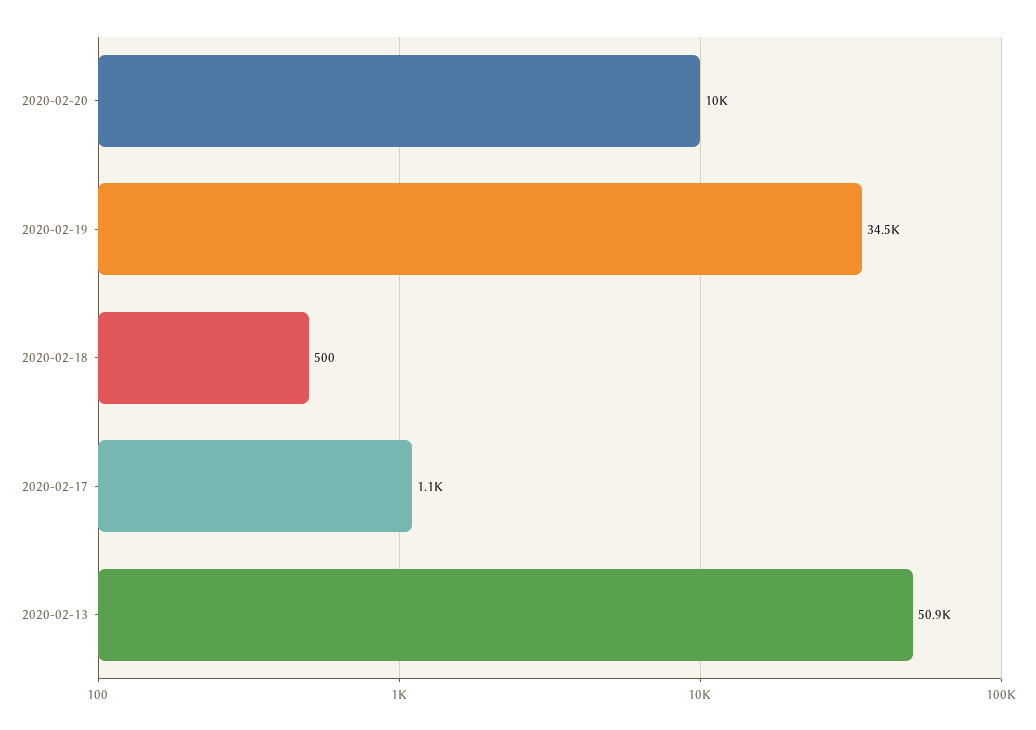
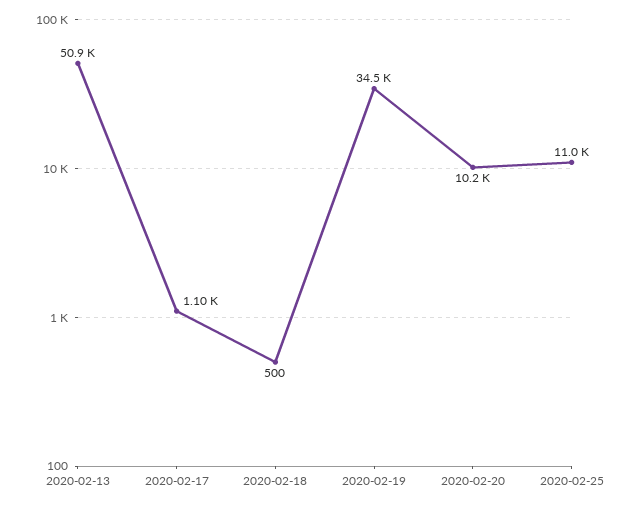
2020-02-20: 10000 -> 10200
2020-02-25: none -> 11000

